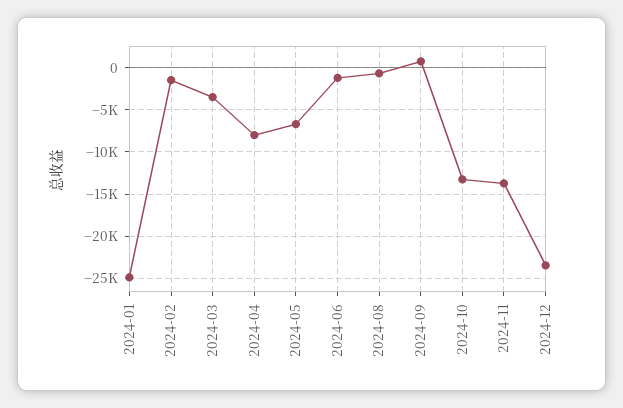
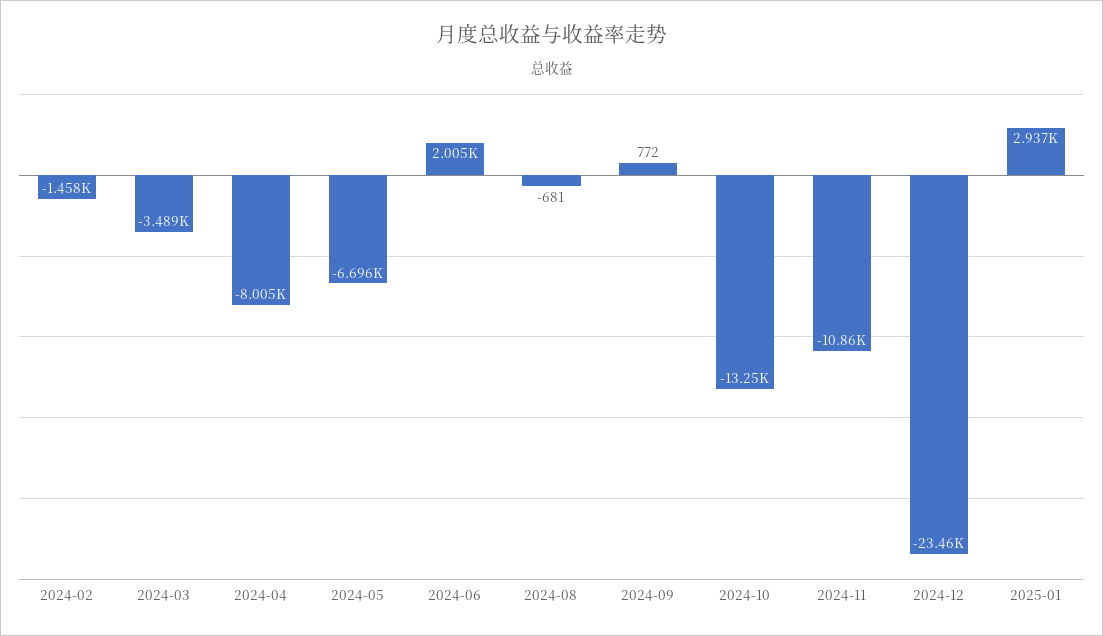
2024-01: -25000 -> none
2024-06: -1000 -> 2005
2024-11: -14000 -> -10860
2025-01: none -> 2937

